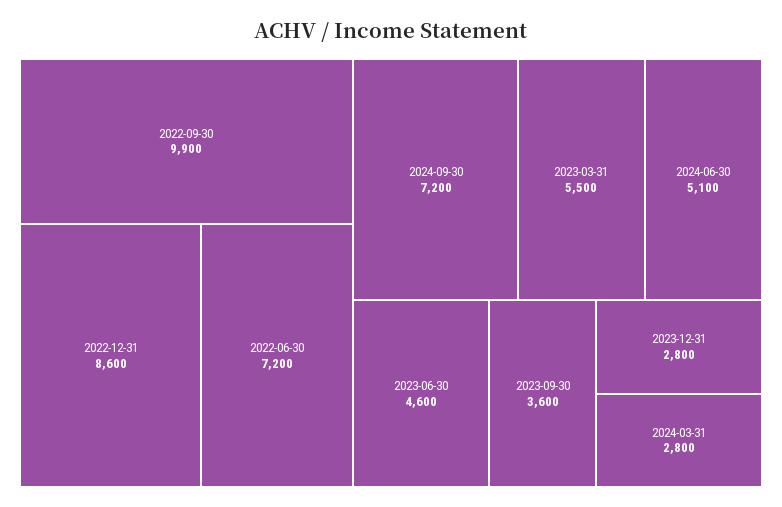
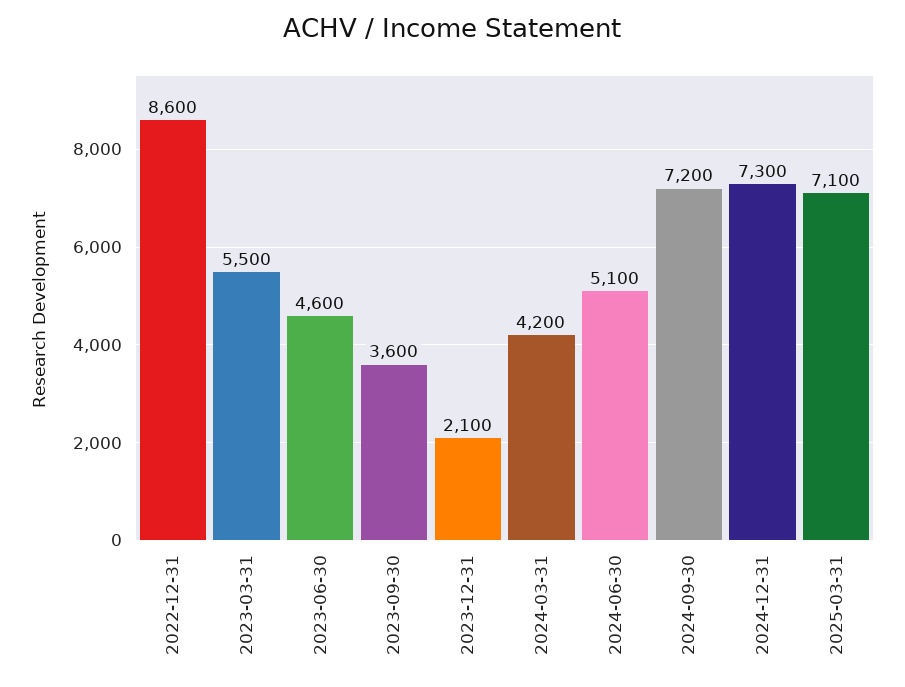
2022-09-30: 9900 -> none
2022-06-30: 7200 -> none
2023-12-31: 2800 -> 2100
2024-03-31: 2800 -> 4200
2024-12-31: none -> 7300
2025-03-31: none -> 7100

